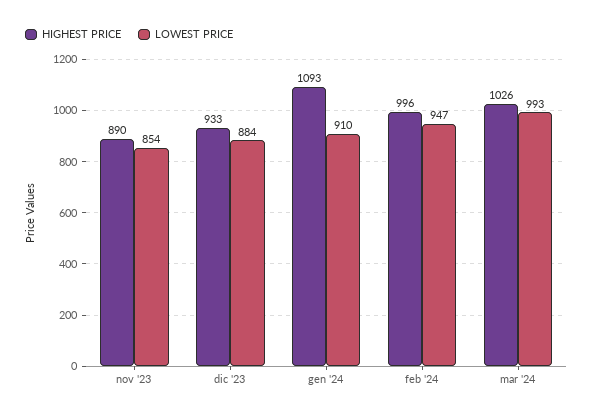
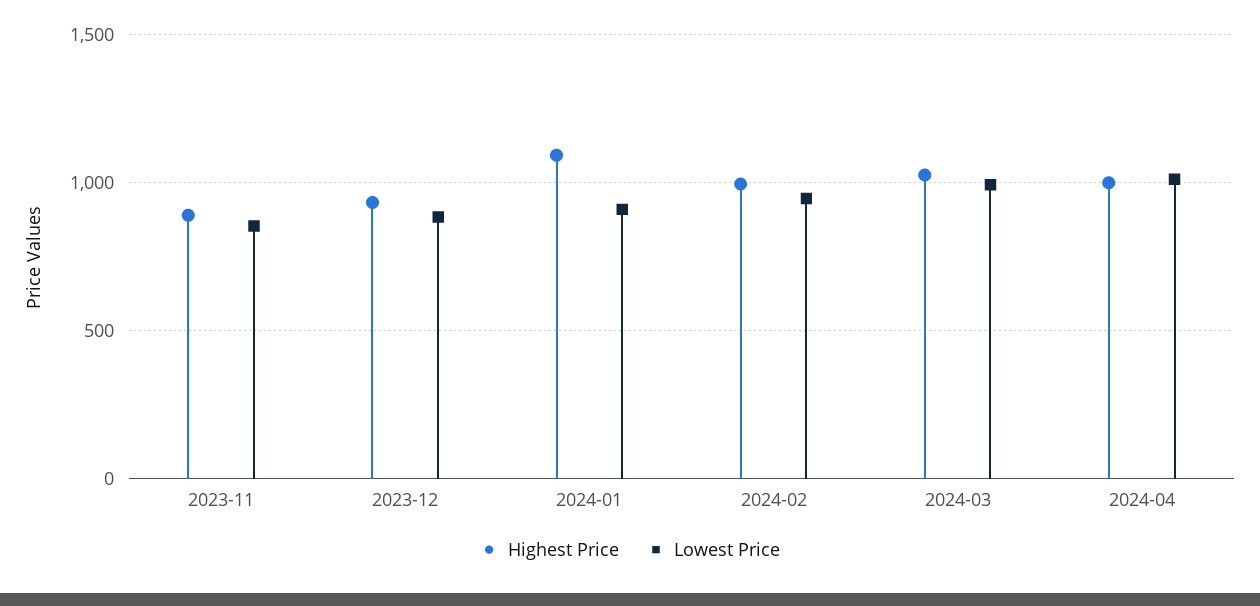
HIGHEST PRICE, 2024-04: none -> 1000
LOWEST PRICE, 2024-04: none -> 1000

